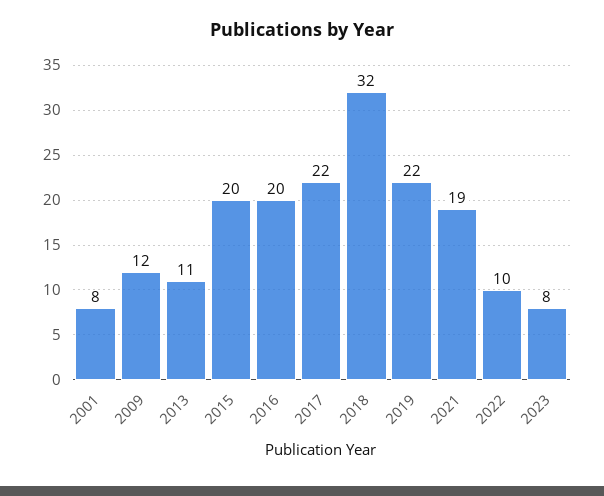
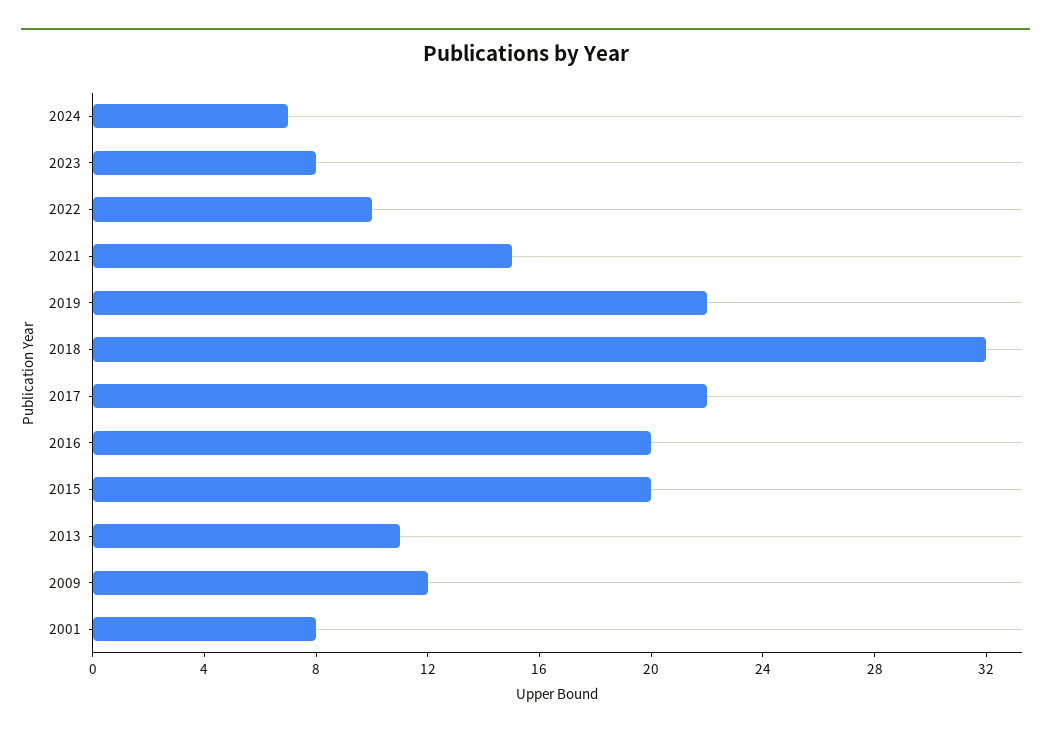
2021: 19 -> 15
2024: none -> 7

